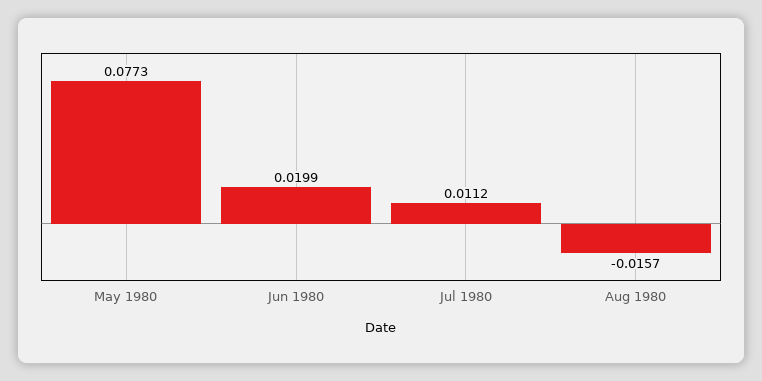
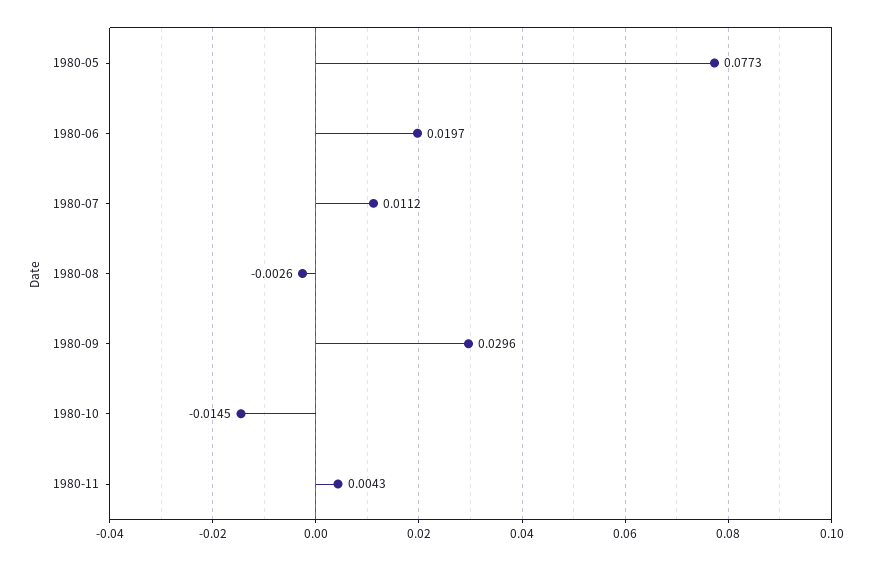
Jun 1980: 0.0199 -> 0.0197
Aug 1980: -0.0157 -> -0.0026
1980-09: none -> 0.0296
1980-10: none -> -0.0145
1980-11: none -> 0.0043

